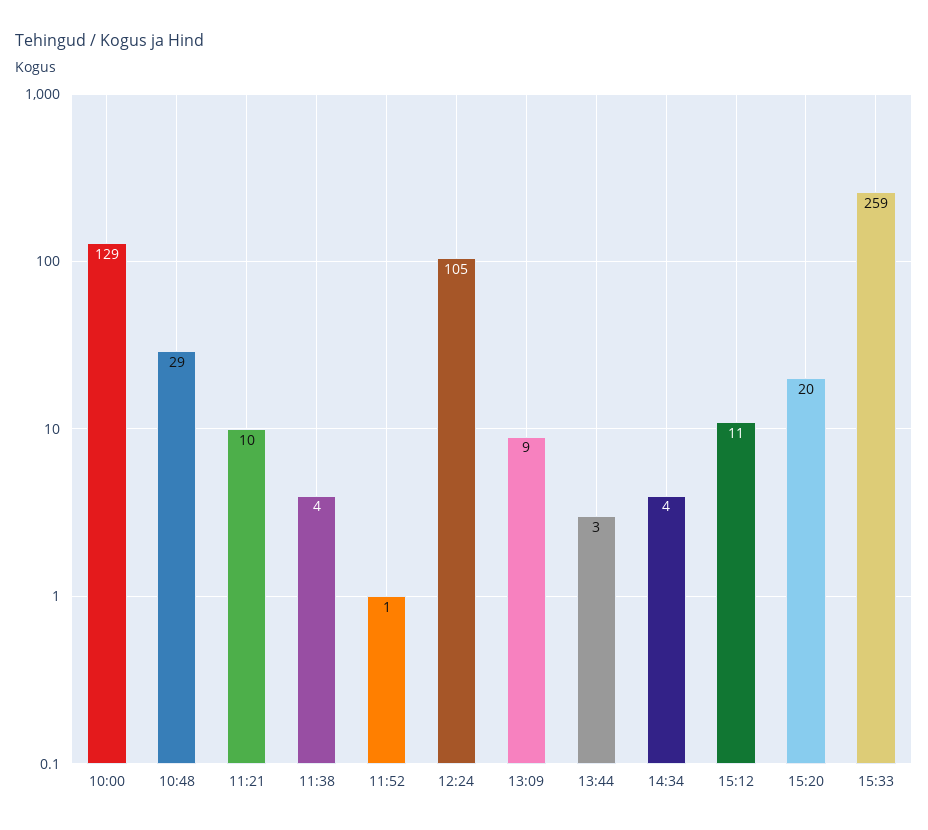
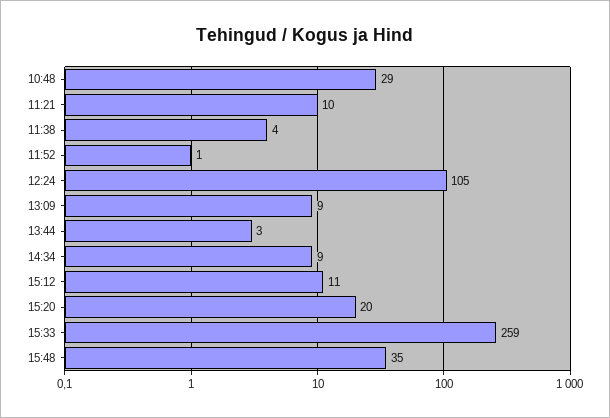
10:00: 129 -> none
14:34: 4 -> 9
15:48: none -> 35

